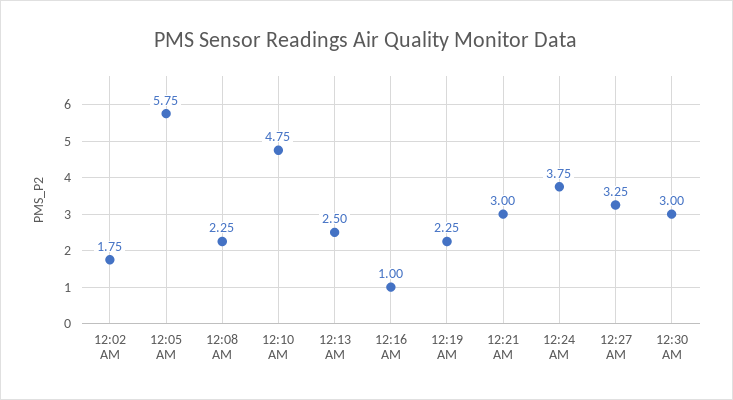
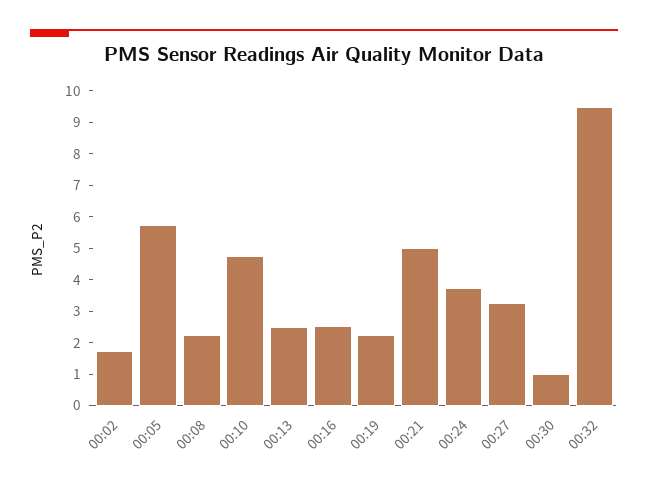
12:16 AM: 1 -> 2.5
12:21 AM: 3 -> 5
12:30 AM: 3 -> 1
00:32: none -> 9.5

